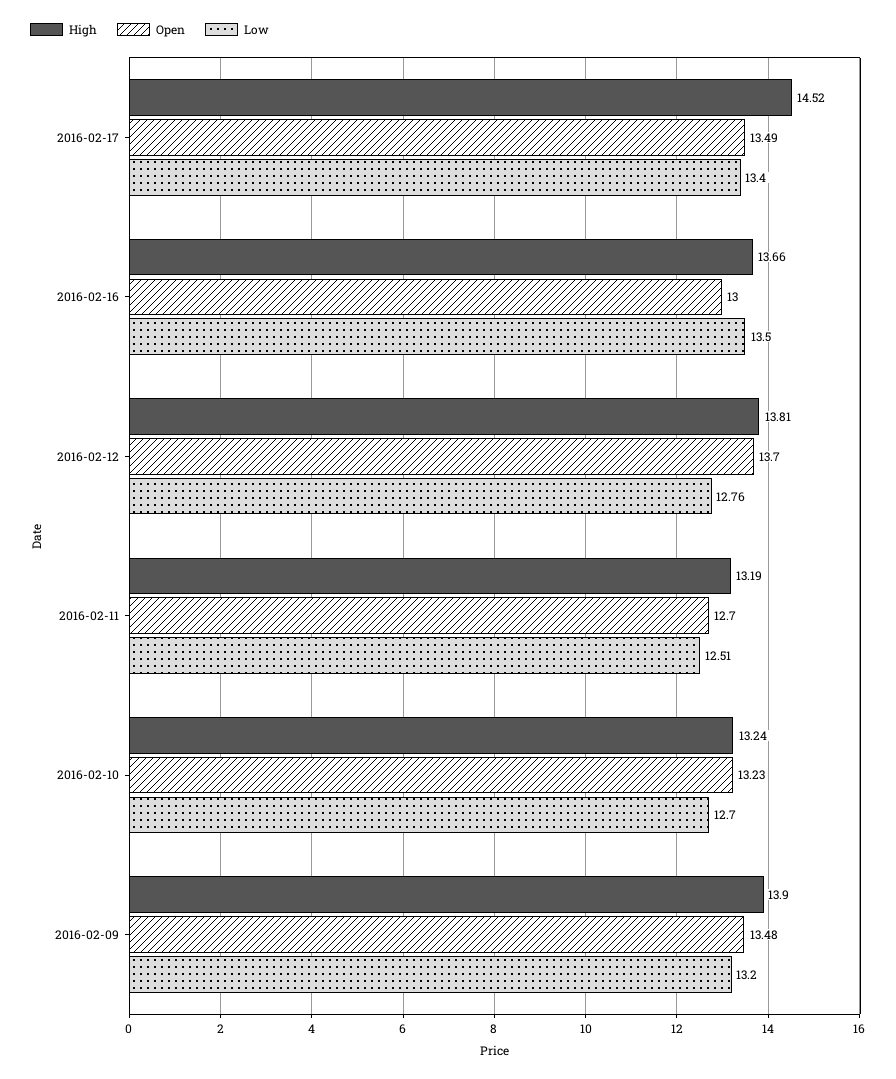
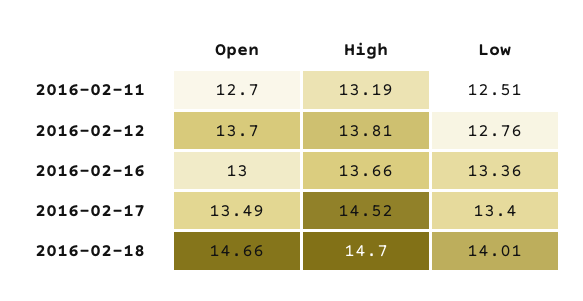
Low, 2016-02-16: 13.5 -> 13.36
High, 2016-02-10: 13.24 -> none
Open, 2016-02-10: 13.23 -> none
Low, 2016-02-10: 12.7 -> none
High, 2016-02-09: 13.9 -> none
Open, 2016-02-09: 13.48 -> none
Low, 2016-02-09: 13.2 -> none
Open, 2016-02-18: none -> 14.66
High, 2016-02-18: none -> 14.7
Low, 2016-02-18: none -> 14.01

